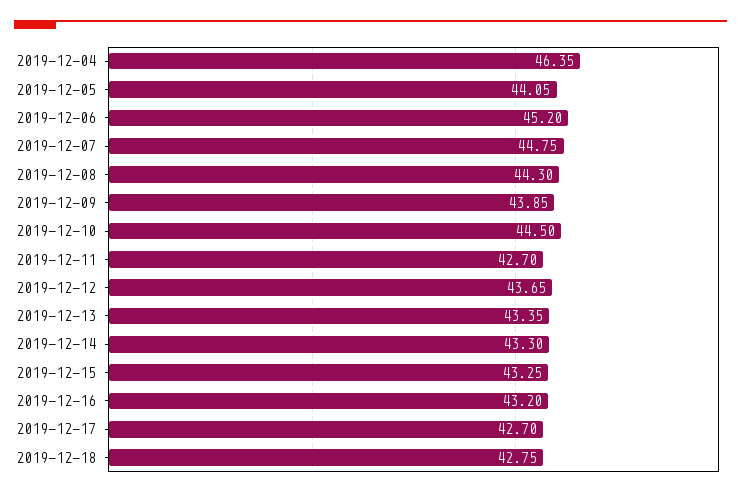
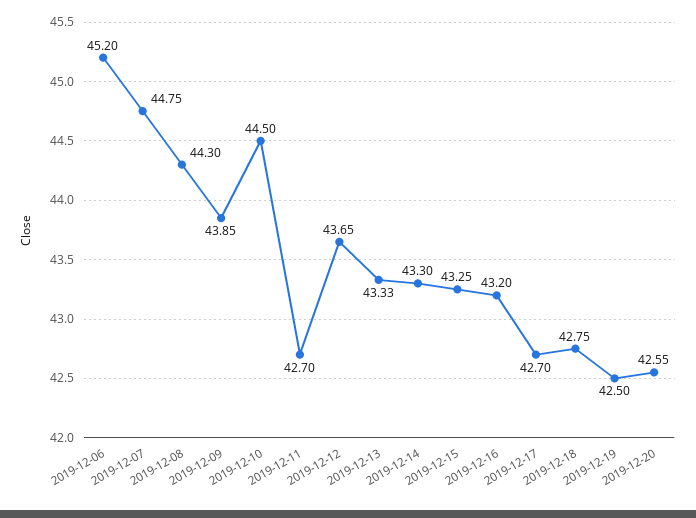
2019-12-04: 46.35 -> none
2019-12-05: 44.05 -> none
2019-12-13: 43.35 -> 43.33
2019-12-19: none -> 42.5
2019-12-20: none -> 42.55

